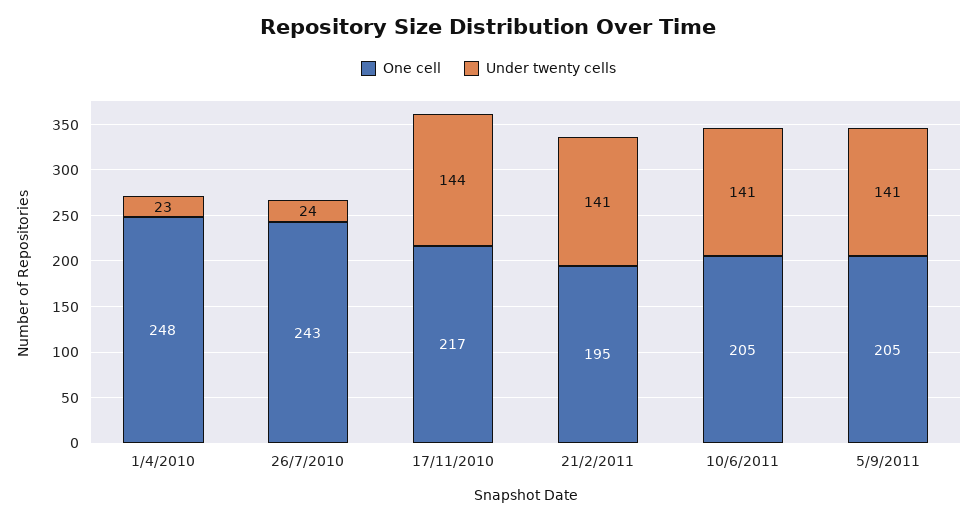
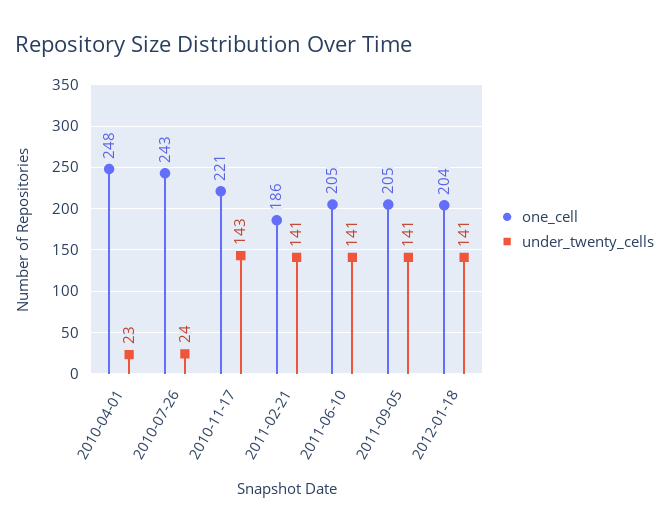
One cell, 17/11/2010: 217 -> 221
Under twenty cells, 17/11/2010: 144 -> 143
One cell, 21/2/2011: 195 -> 186
One cell, 2012-01-18: none -> 204
Under twenty cells, 2012-01-18: none -> 141

